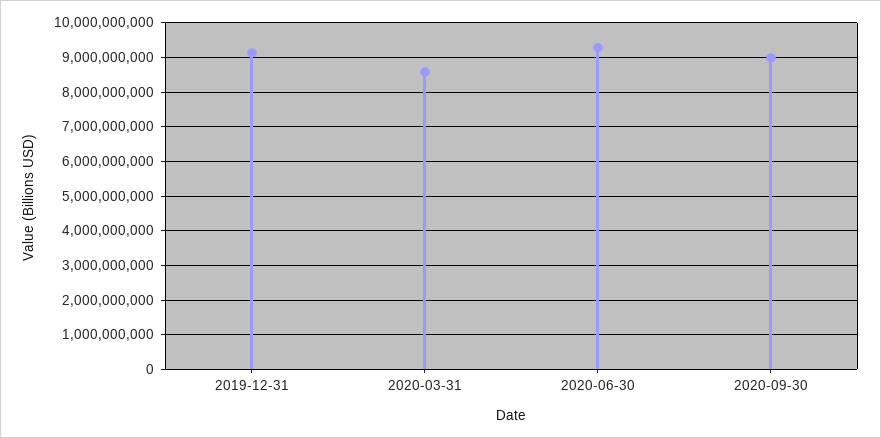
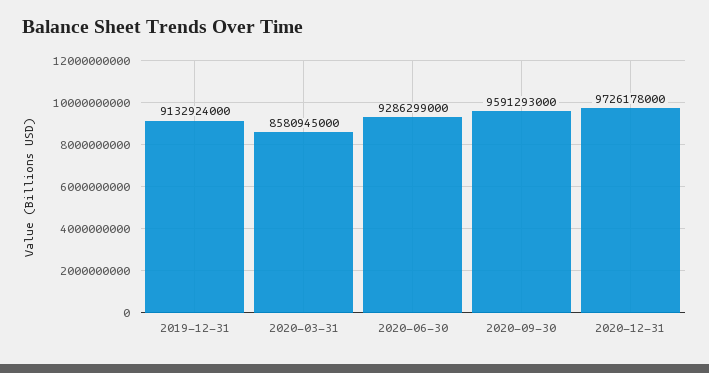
2020-09-30: 9000000000 -> 9591293000
2020-12-31: none -> 9726178000

